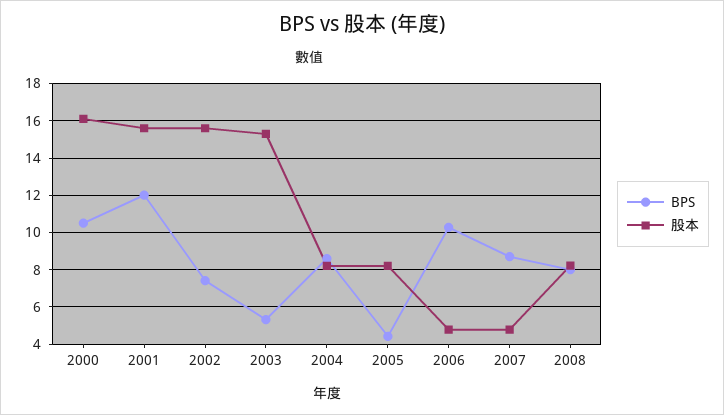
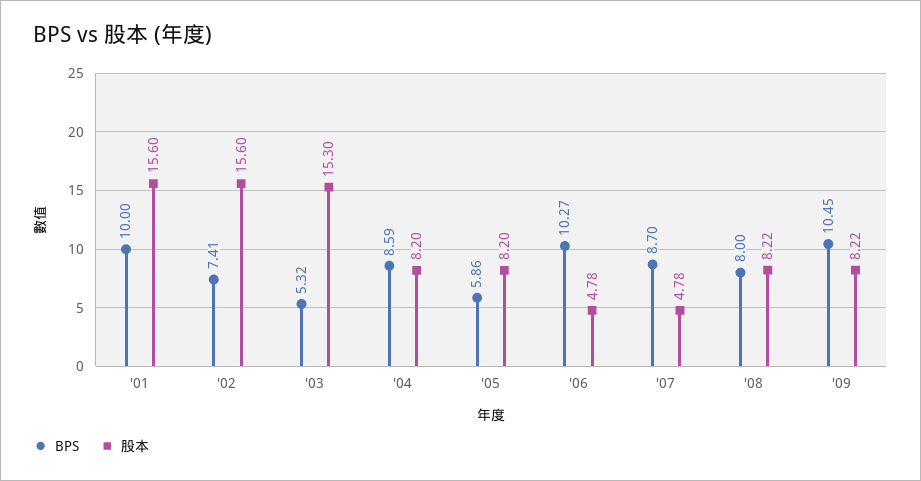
BPS, 2000: 10.5 -> none
股本, 2000: 16 -> none
BPS, 2001: 12 -> 10
BPS, 2005: 4.5 -> 5.86
BPS, '09: none -> 10.45
股本, '09: none -> 8.22

